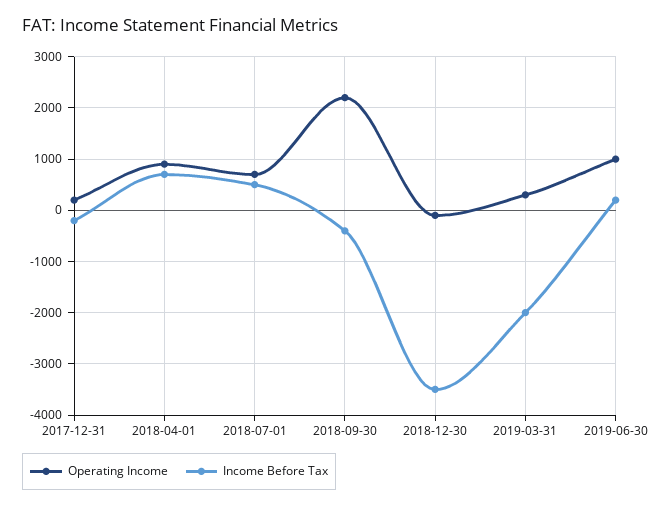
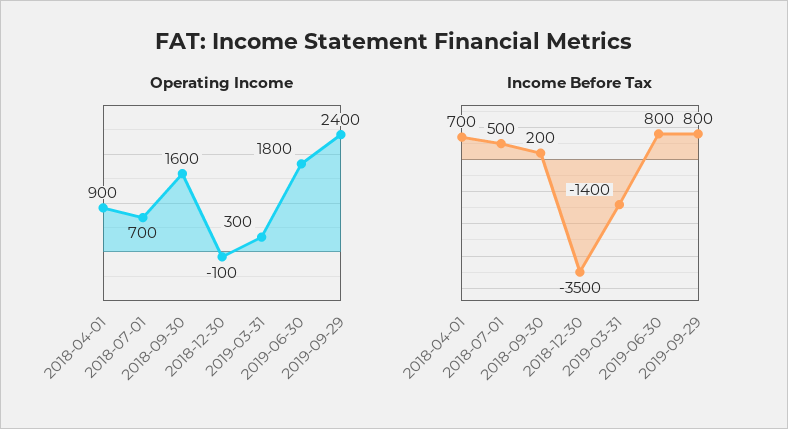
Operating Income, 2017-12-31: 200 -> none
Income Before Tax, 2017-12-31: -200 -> none
Operating Income, 2018-09-30: 2200 -> 1600
Income Before Tax, 2018-09-30: -400 -> 200
Income Before Tax, 2019-03-31: -2000 -> -1400
Operating Income, 2019-06-30: 1000 -> 1800
Income Before Tax, 2019-06-30: 200 -> 800
Operating Income, 2019-09-29: none -> 2400
Income Before Tax, 2019-09-29: none -> 800

